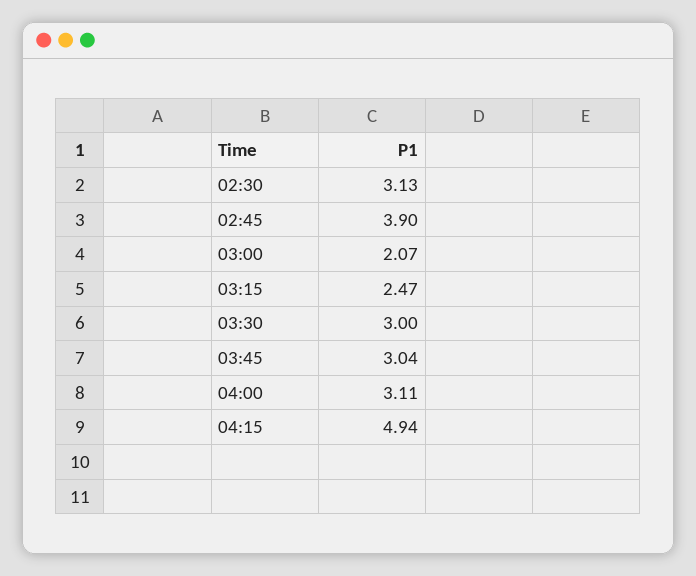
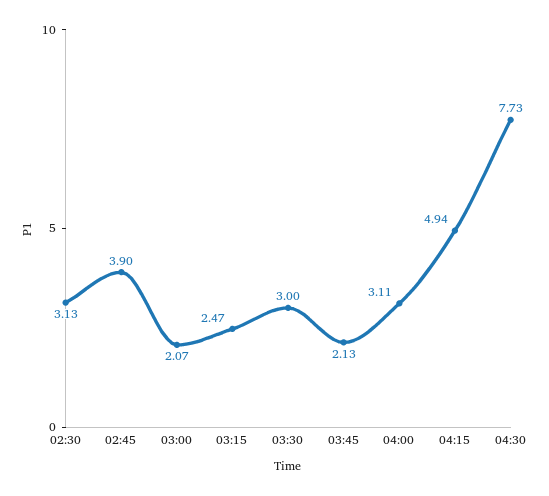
03:45: 3.04 -> 2.13
04:30: none -> 7.73

